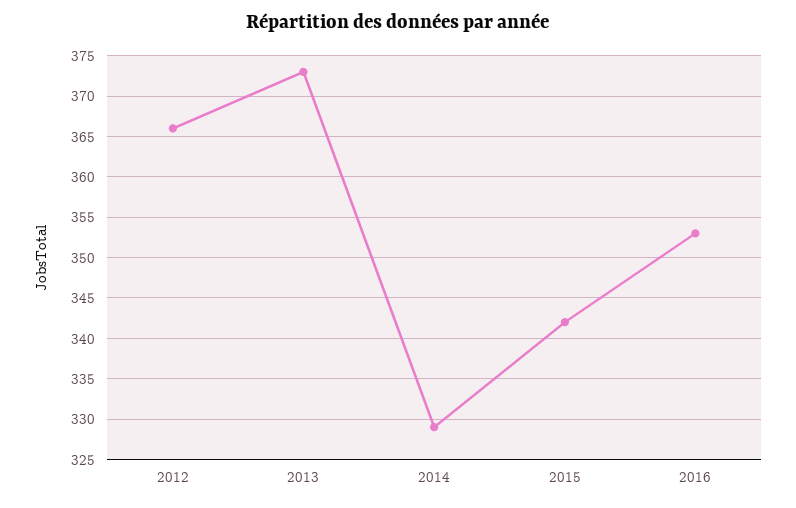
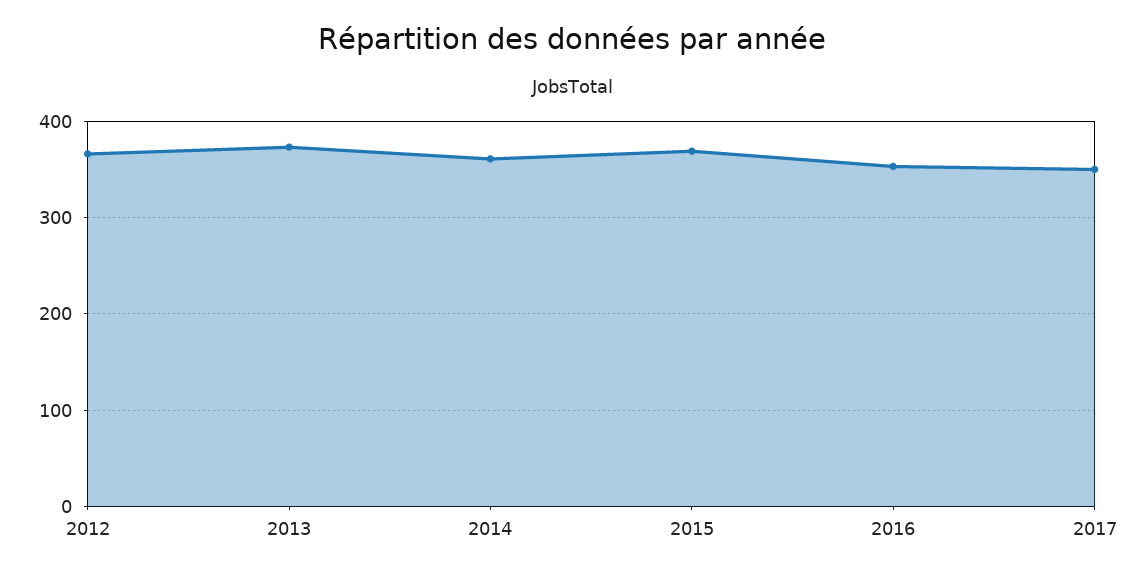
2014: 329 -> 360
2015: 342 -> 370
2017: none -> 350

